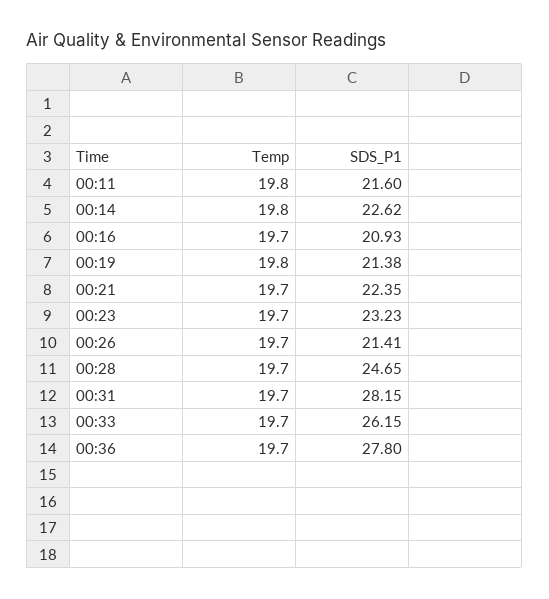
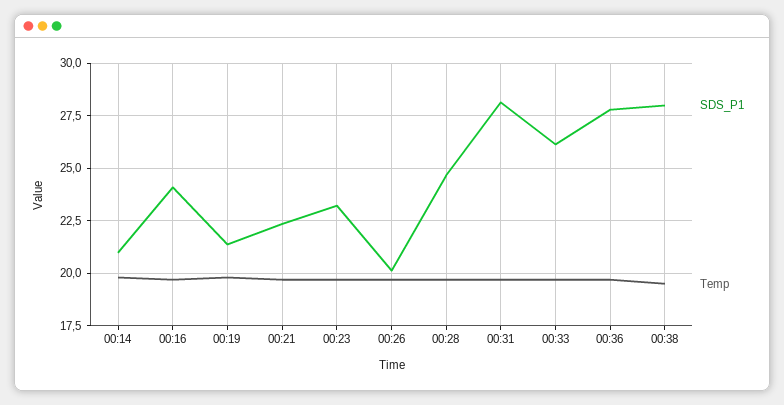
Temp, 00:11: 19.8 -> none
SDS_P1, 00:11: 21.6 -> none
SDS_P1, 00:14: 22.62 -> 21
SDS_P1, 00:16: 20.93 -> 24
SDS_P1, 00:26: 21.41 -> 20
SDS_P1, 00:38: none -> 28
Temp, 00:38: none -> 19.5

